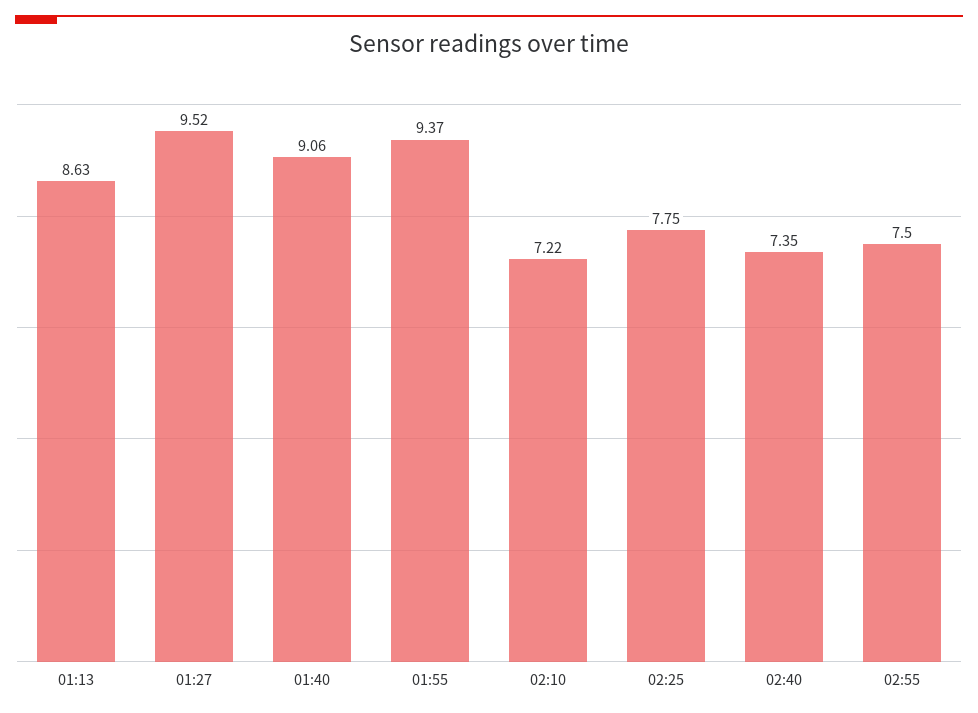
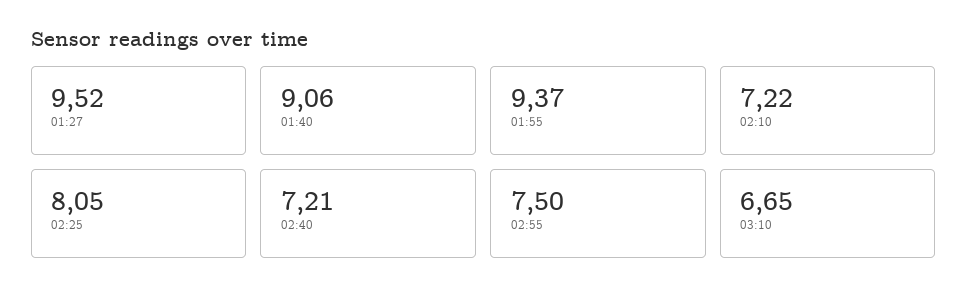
01:13: 8.63 -> none
02:25: 7.75 -> 8.05
02:40: 7.35 -> 7.21
03:10: none -> 6.65

